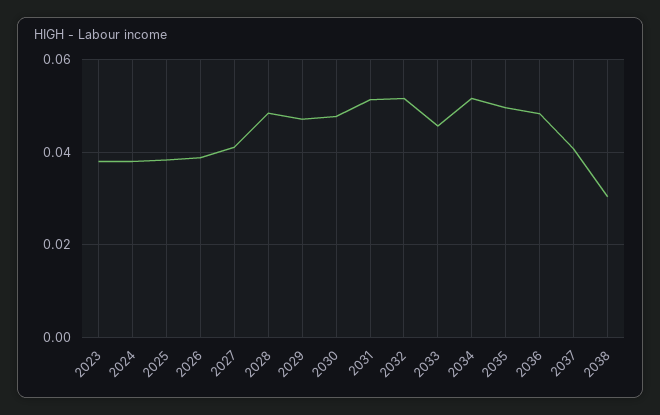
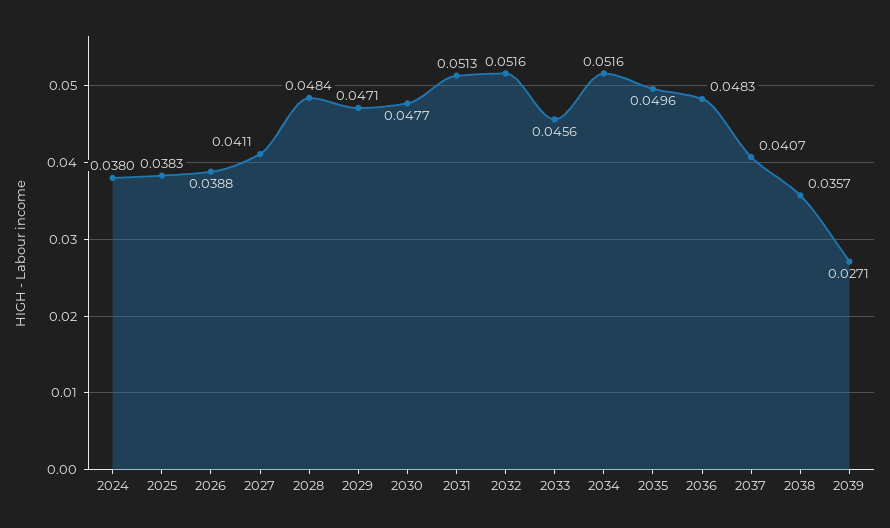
2023: 0.038 -> none
2038: 0.03 -> 0.0357
2039: none -> 0.0271

